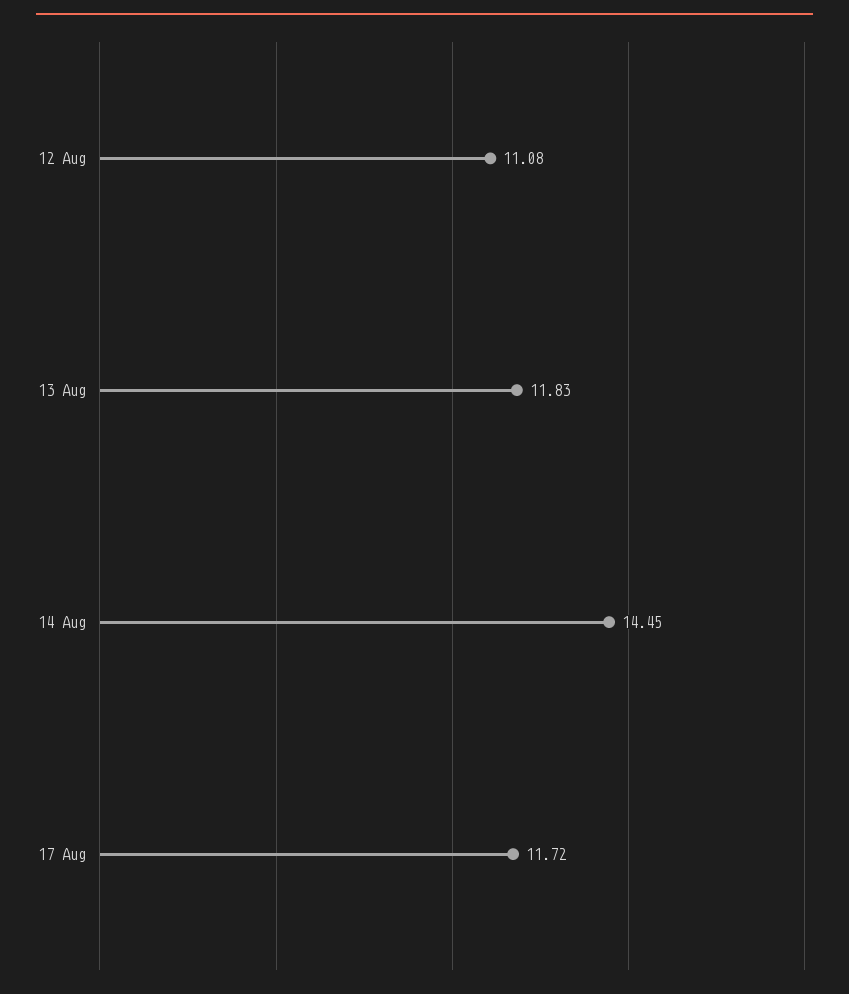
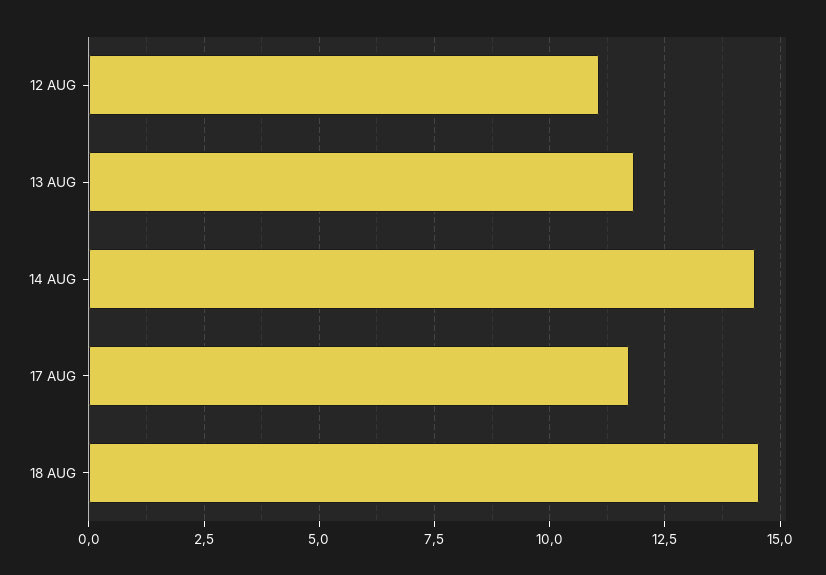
18 AUG: none -> 14.5

